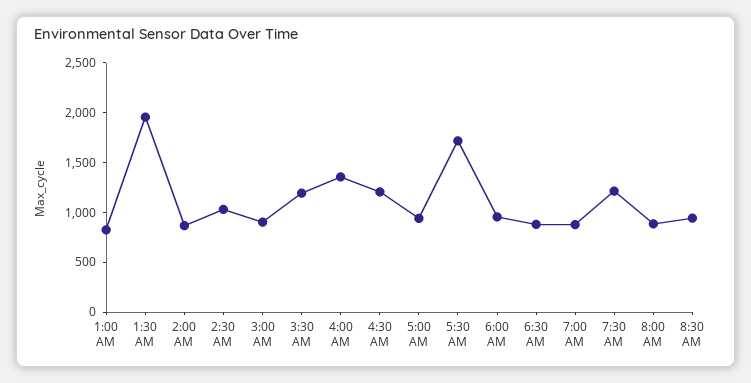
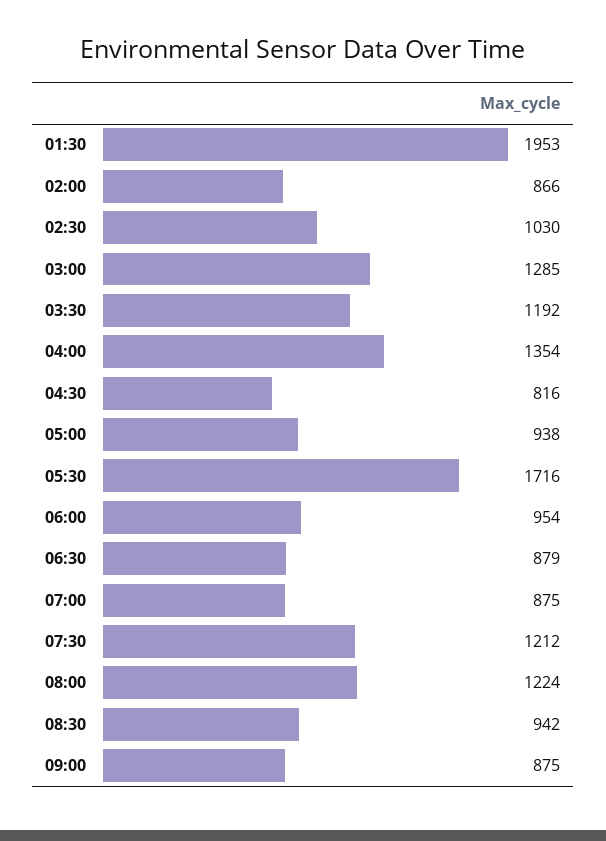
1:00 AM: 800 -> none
3:00 AM: 900 -> 1285
4:30 AM: 1200 -> 816
8:00 AM: 900 -> 1224
09:00: none -> 875

